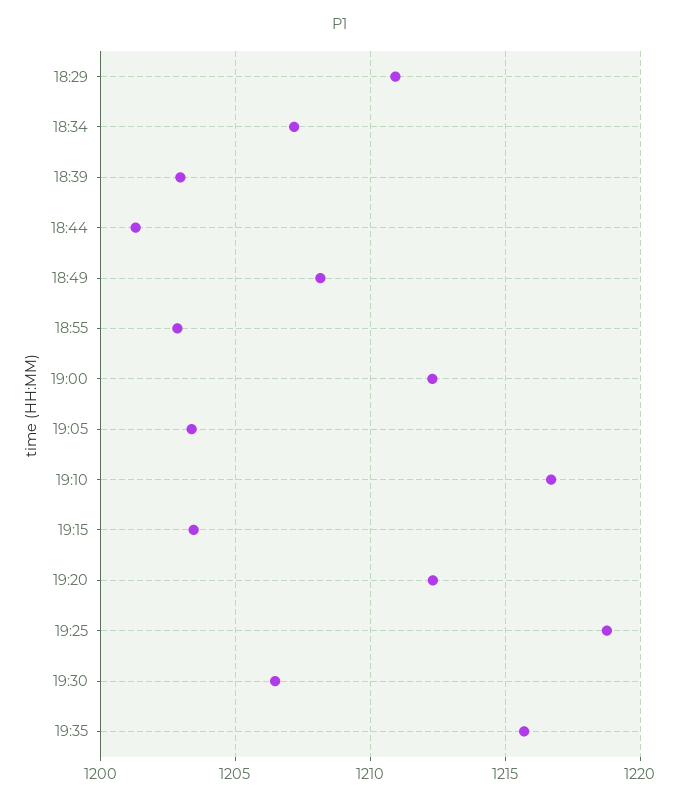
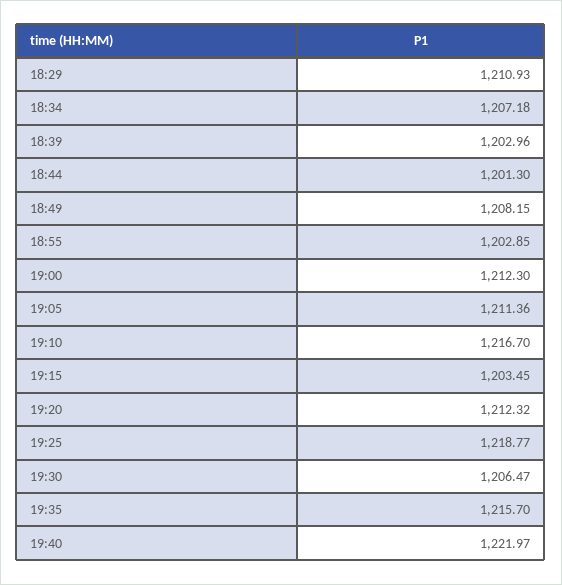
19:05: 1203.5 -> 1211.36
19:40: none -> 1221.97

